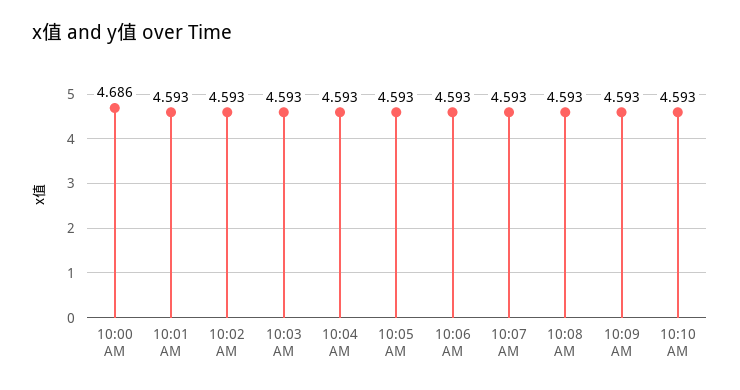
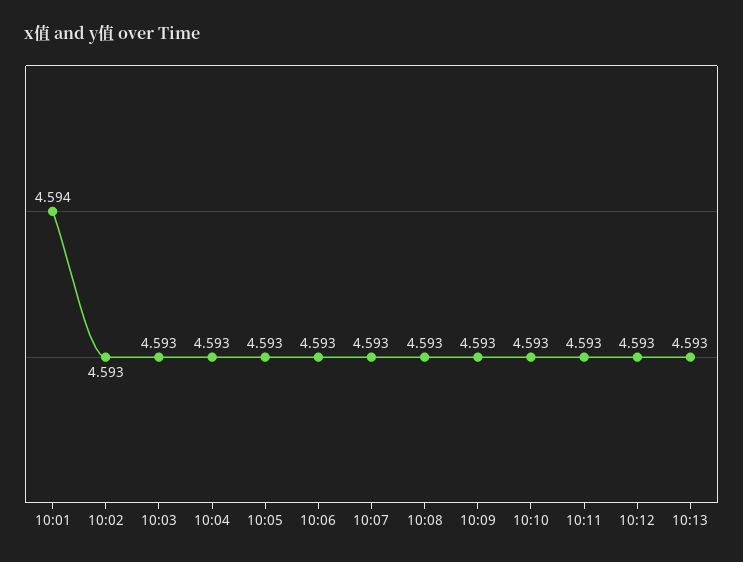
10:00 AM: 4.686 -> none
10:01 AM: 4.593 -> 4.594
10:11: none -> 4.593
10:12: none -> 4.593
10:13: none -> 4.593

